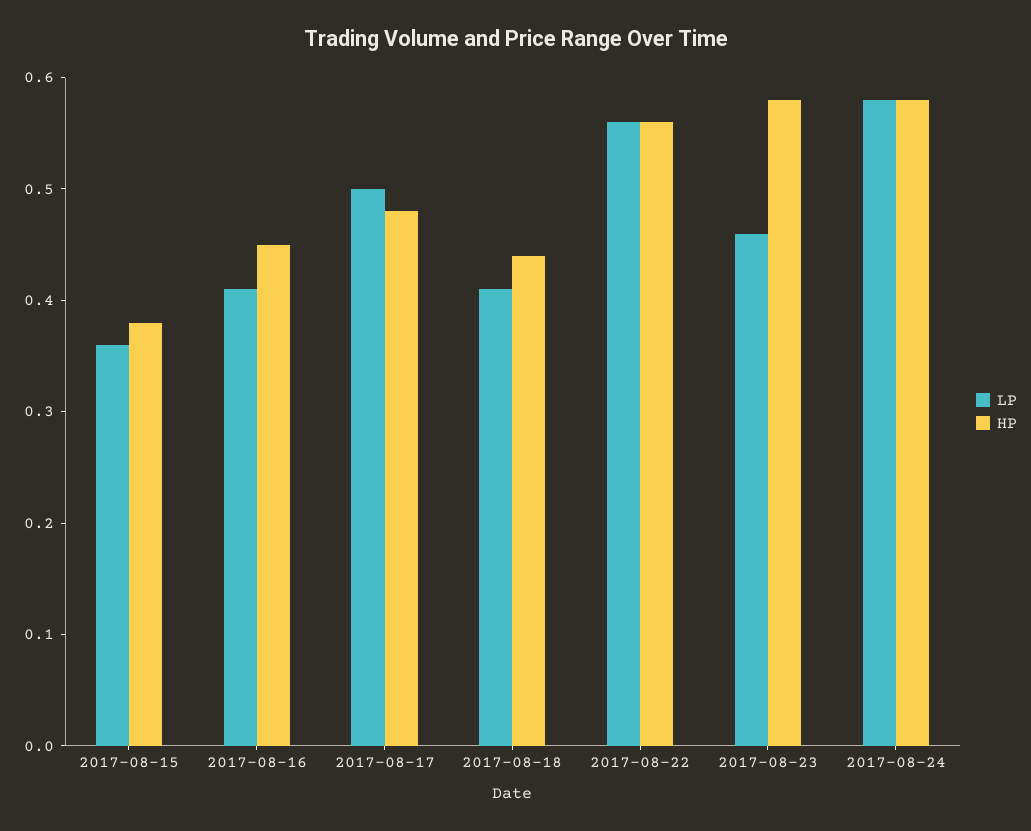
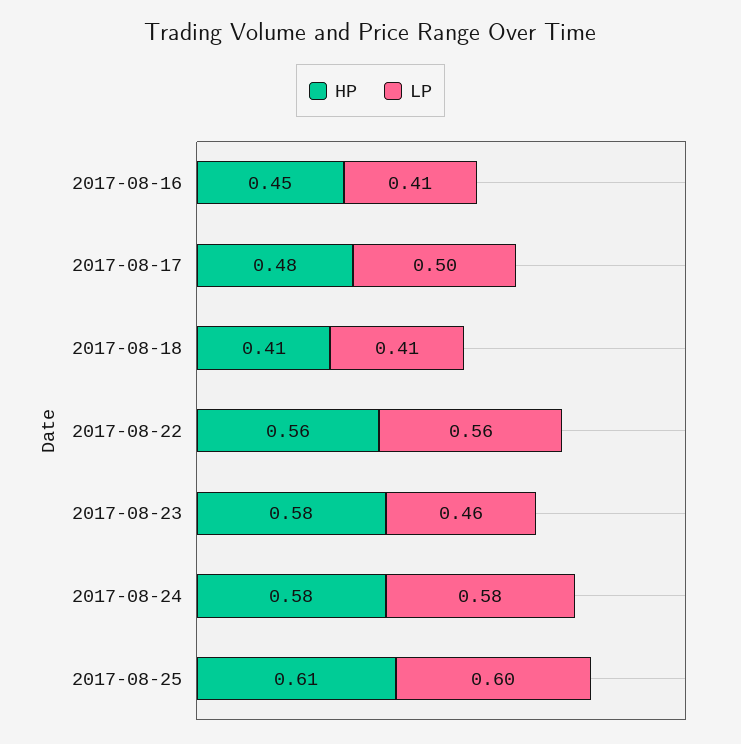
LP, 2017-08-15: 0.36 -> none
HP, 2017-08-15: 0.38 -> none
HP, 2017-08-18: 0.44 -> 0.41
HP, 2017-08-25: none -> 0.61
LP, 2017-08-25: none -> 0.6

